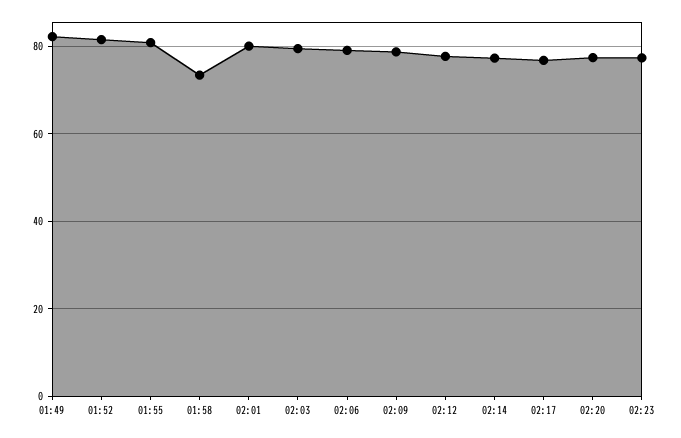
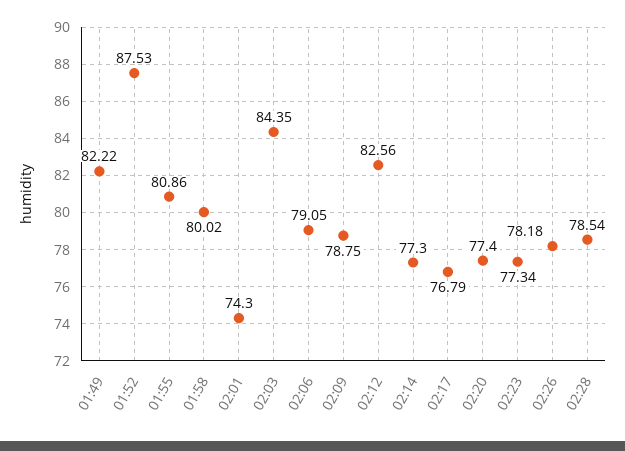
01:52: 82 -> 87.53
01:58: 74 -> 80.02
02:01: 80 -> 74.3
02:03: 80 -> 84.35
02:12: 78 -> 82.56
02:26: none -> 78.18
02:28: none -> 78.54

